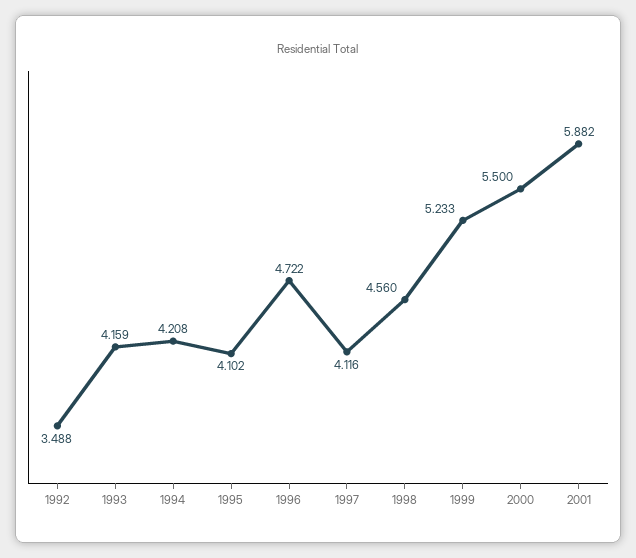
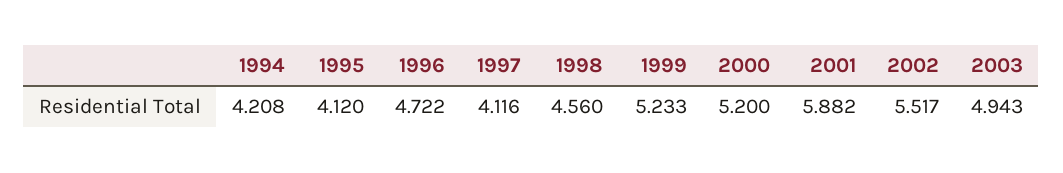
1992: 3.488 -> none
1993: 4.159 -> none
1995: 4.102 -> 4.12
2000: 5.5 -> 5.2
2002: none -> 5.517
2003: none -> 4.943

